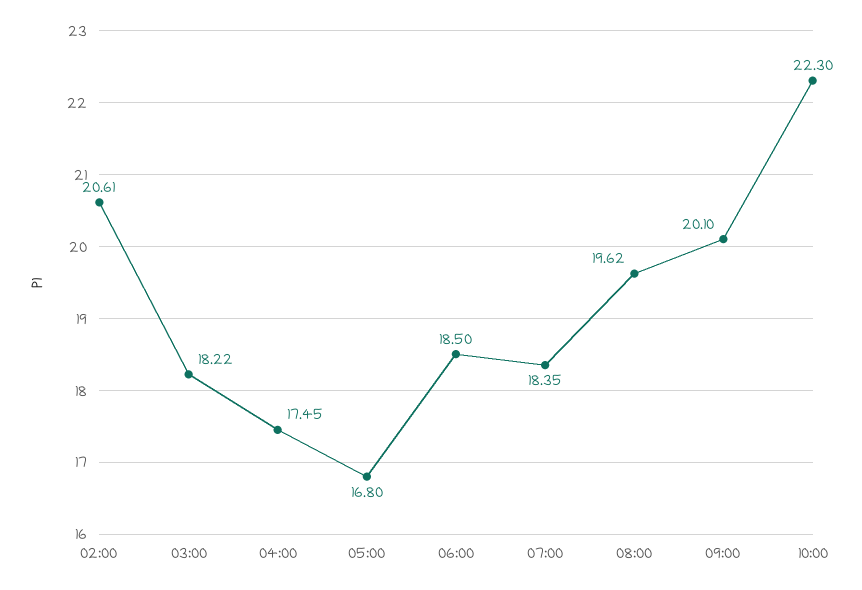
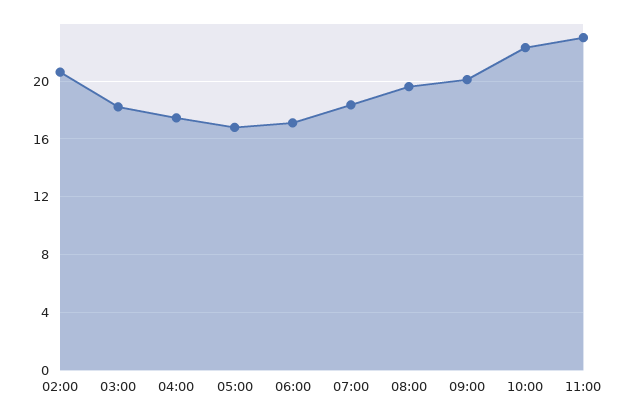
06:00: 18.5 -> 17
11:00: none -> 23

